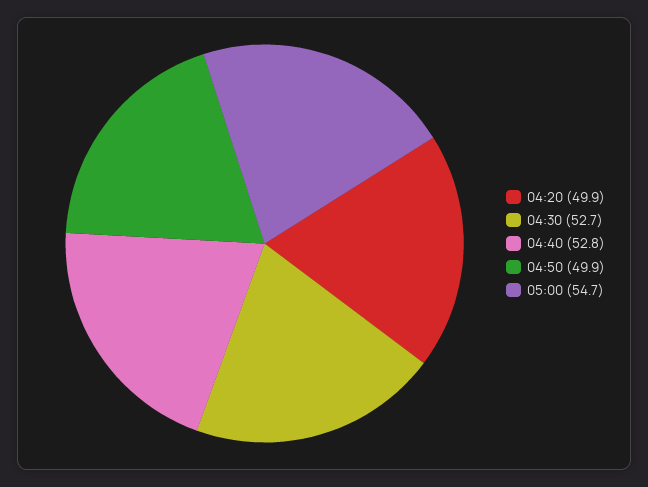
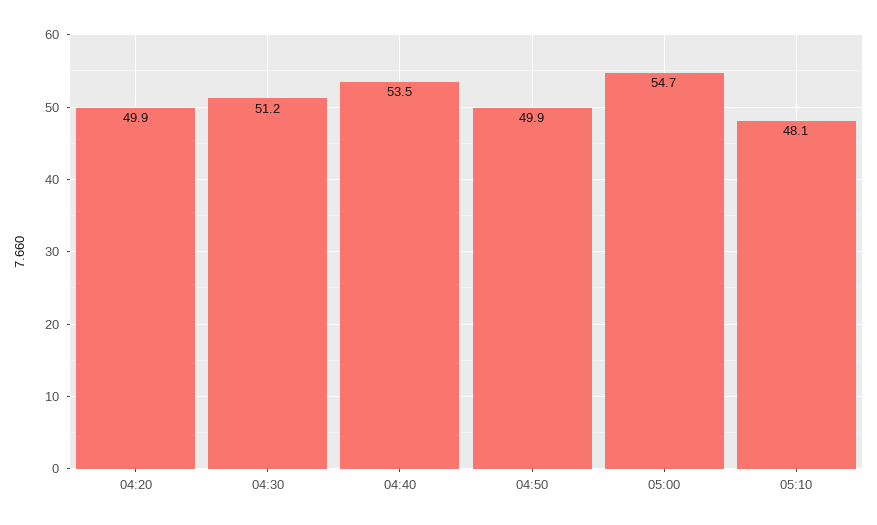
04:30: 52.7 -> 51.2
04:40: 52.8 -> 53.5
05:10: none -> 48.1

